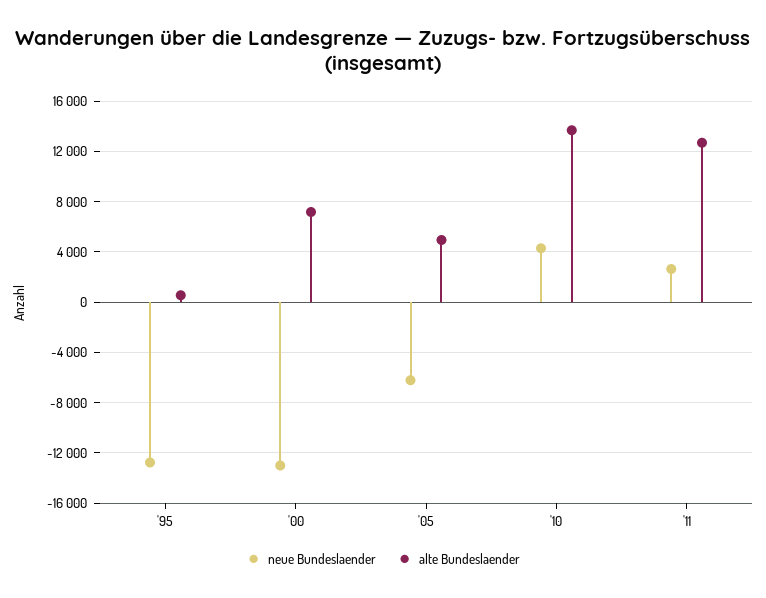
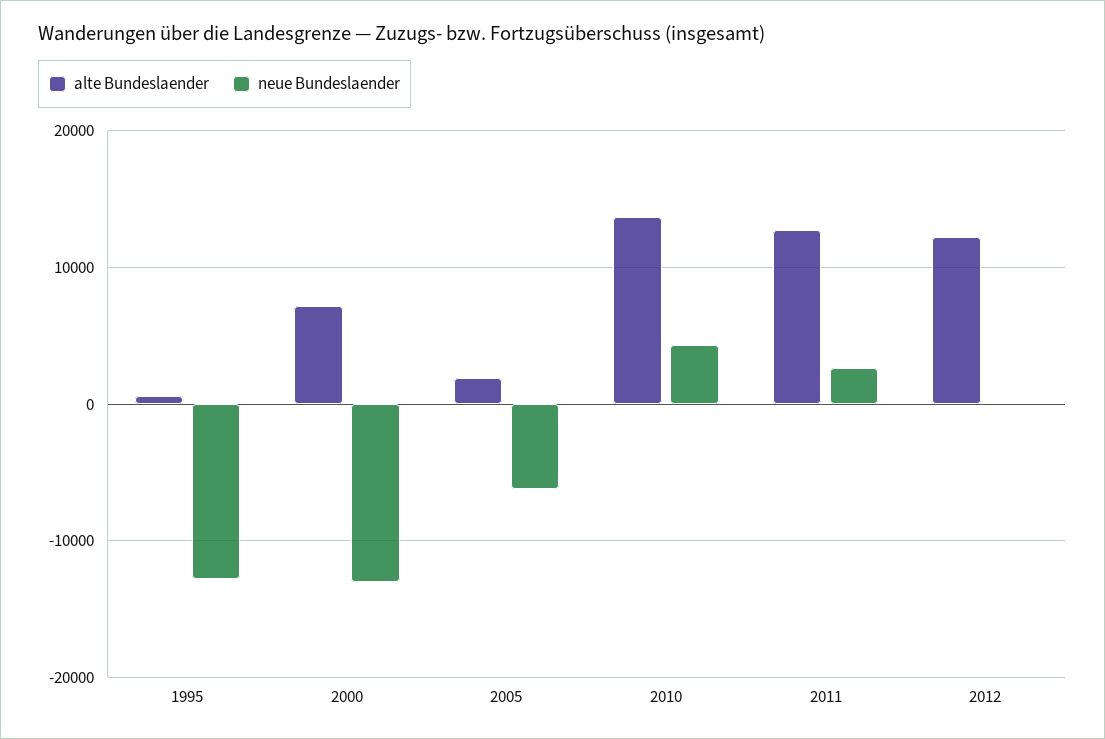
alte Bundeslaender, '05: 5000 -> 2000
alte Bundeslaender, 2012: none -> 12000
neue Bundeslaender, 2012: none -> 0

